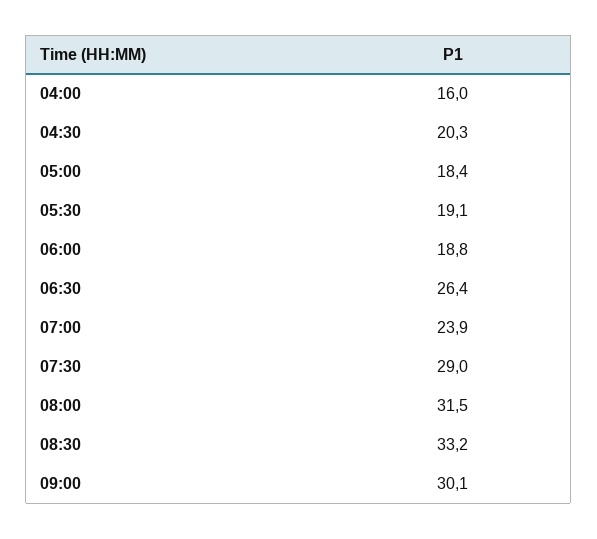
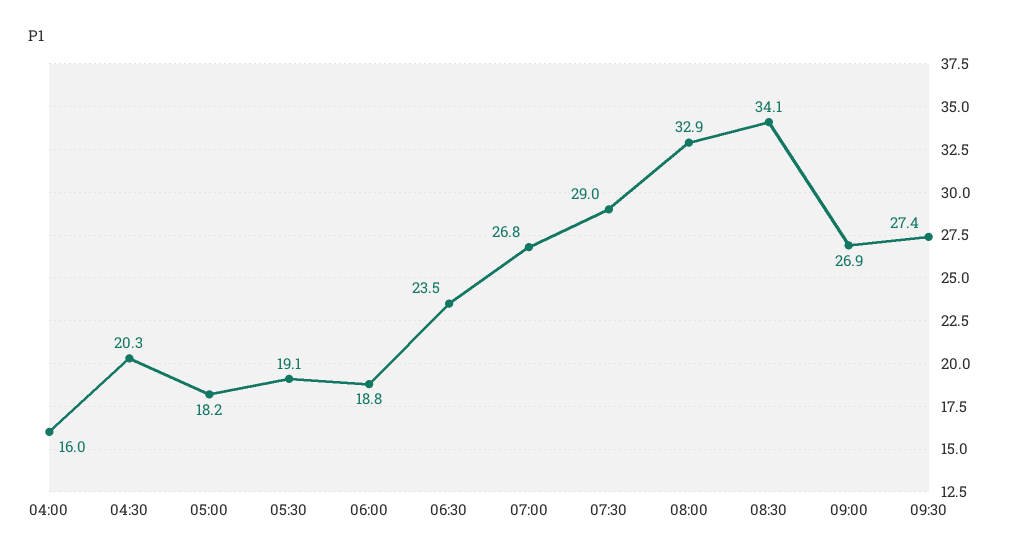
05:00: 18.4 -> 18.2
06:30: 26.4 -> 23.5
07:00: 23.9 -> 26.8
08:00: 31.5 -> 32.9
08:30: 33.2 -> 34.1
09:00: 30.1 -> 26.9
09:30: none -> 27.4

